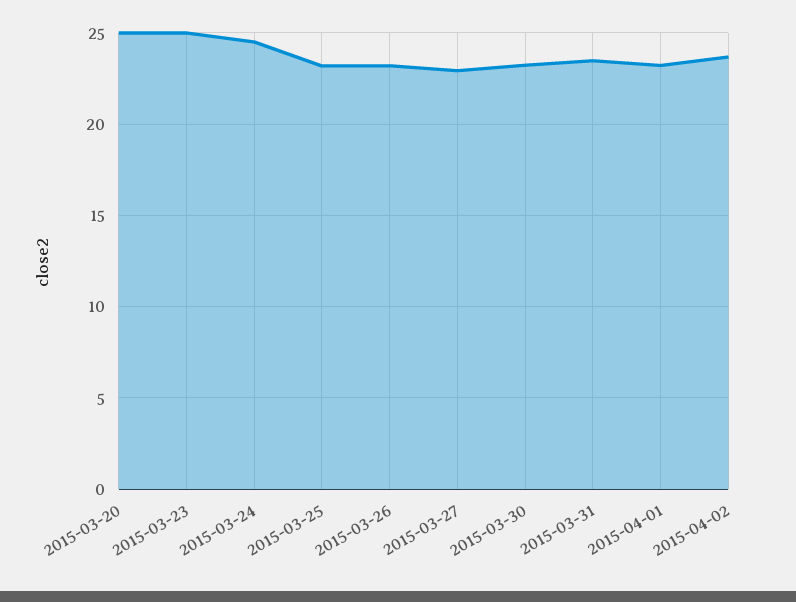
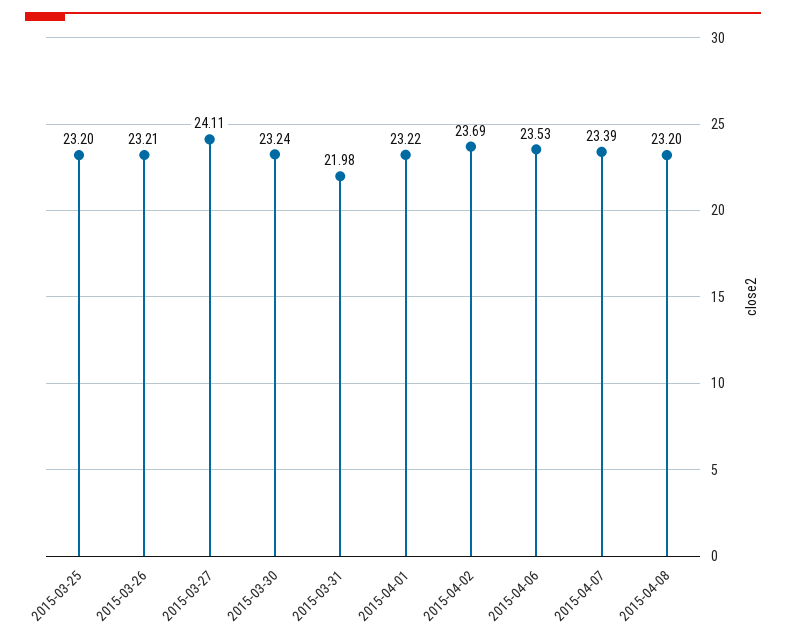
2015-03-20: 25 -> none
2015-03-23: 25 -> none
2015-03-24: 24.5 -> none
2015-03-27: 23 -> 24.11
2015-03-31: 23.5 -> 21.98
2015-04-06: none -> 23.53
2015-04-07: none -> 23.39
2015-04-08: none -> 23.2

